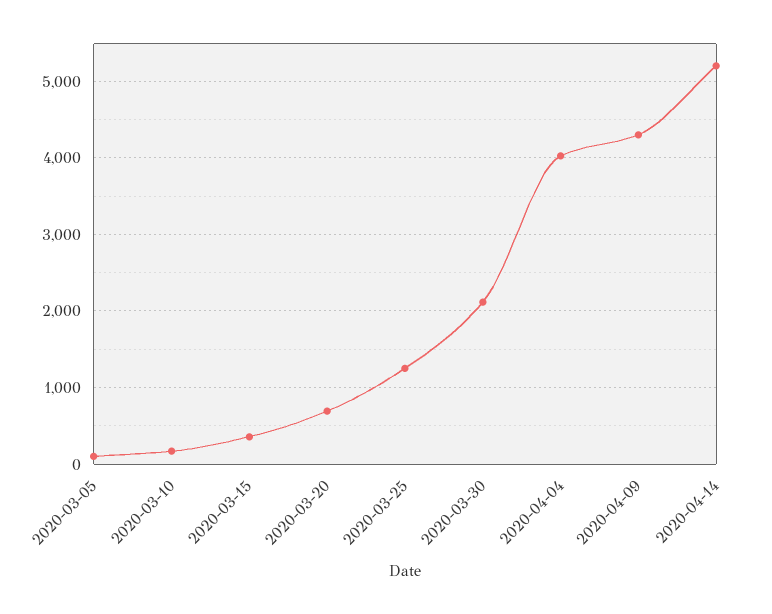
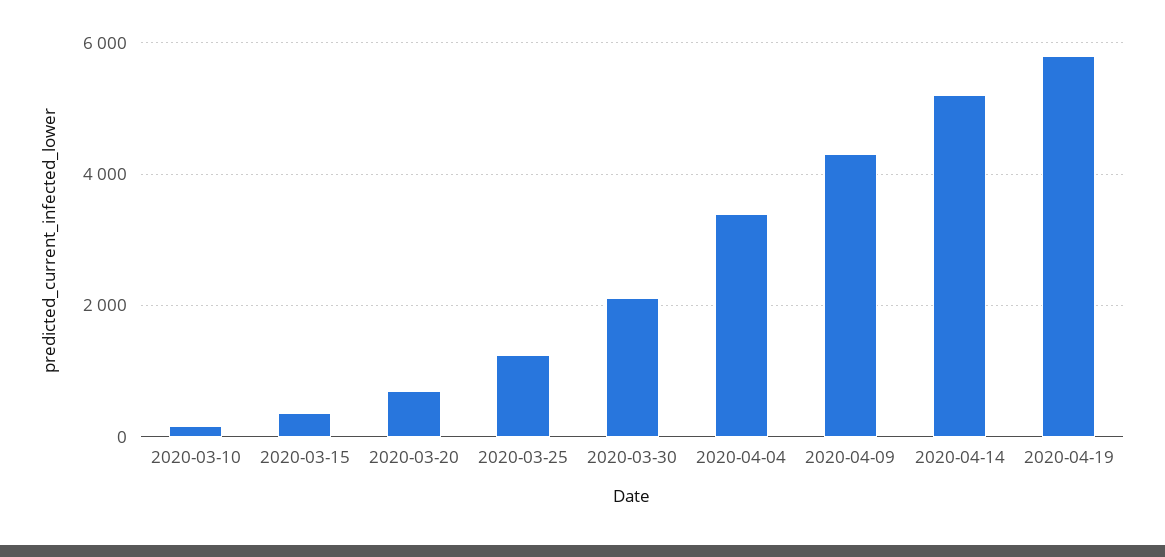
2020-03-05: 100 -> none
2020-04-04: 4000 -> 3400
2020-04-19: none -> 5800

